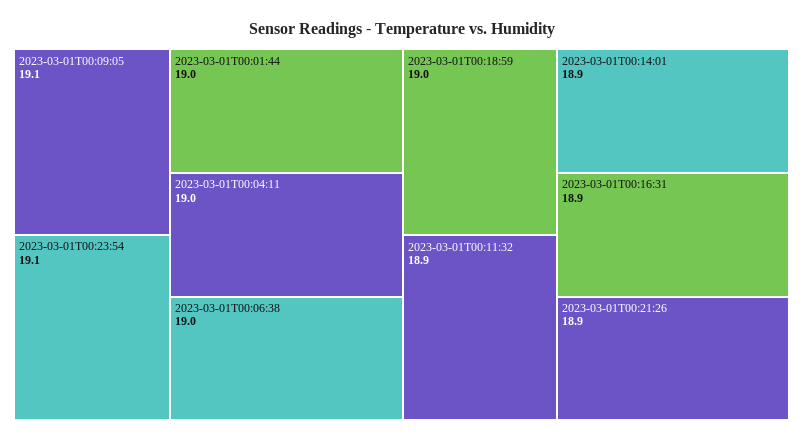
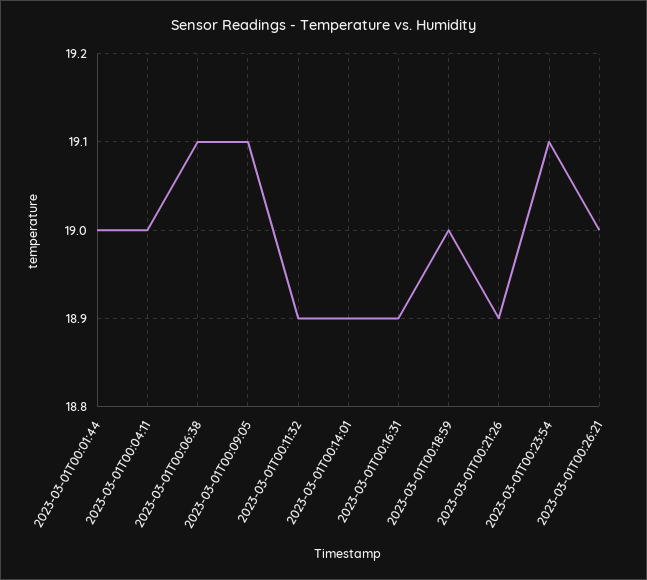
2023-03-01T00:06:38: 19 -> 19.1
2023-03-01T00:26:21: none -> 19

